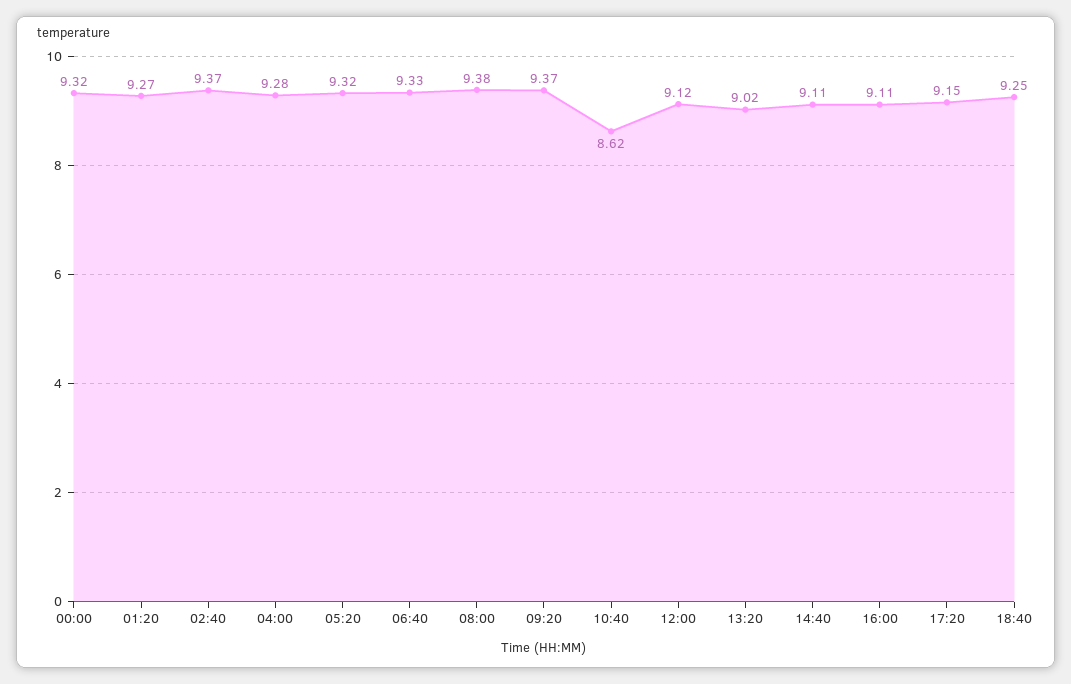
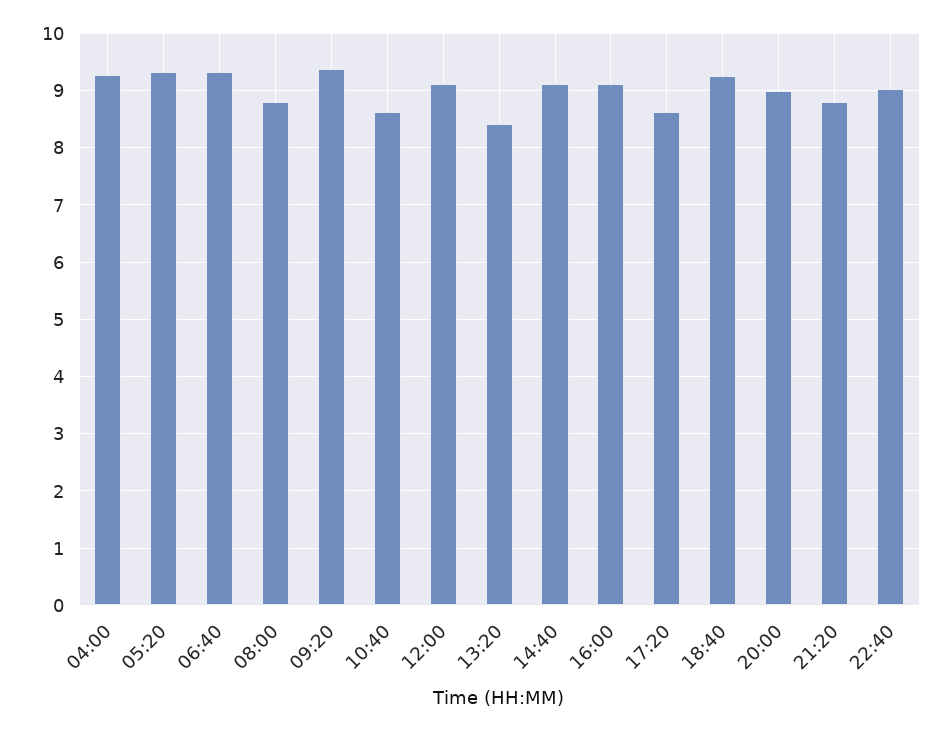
00:00: 9.32 -> none
01:20: 9.27 -> none
02:40: 9.37 -> none
08:00: 9.38 -> 8.8
13:20: 9.02 -> 8.4
17:20: 9.15 -> 8.6
20:00: none -> 9
21:20: none -> 8.8
22:40: none -> 9

